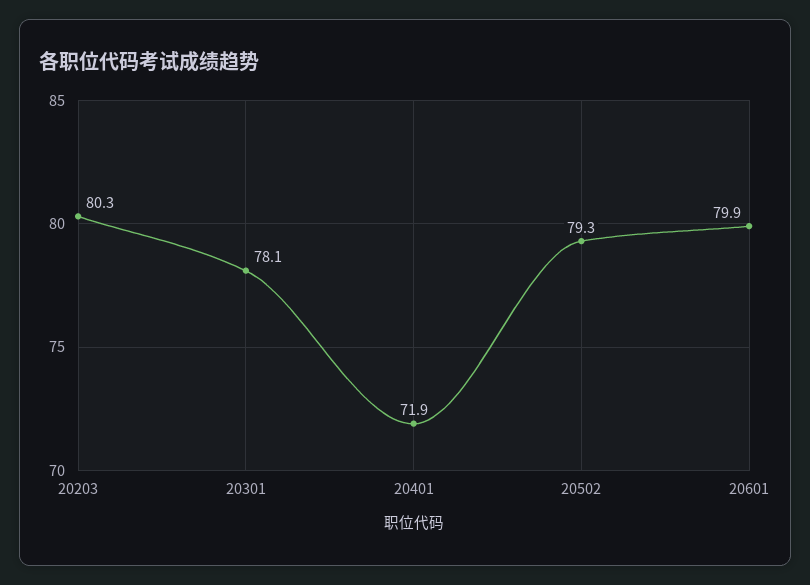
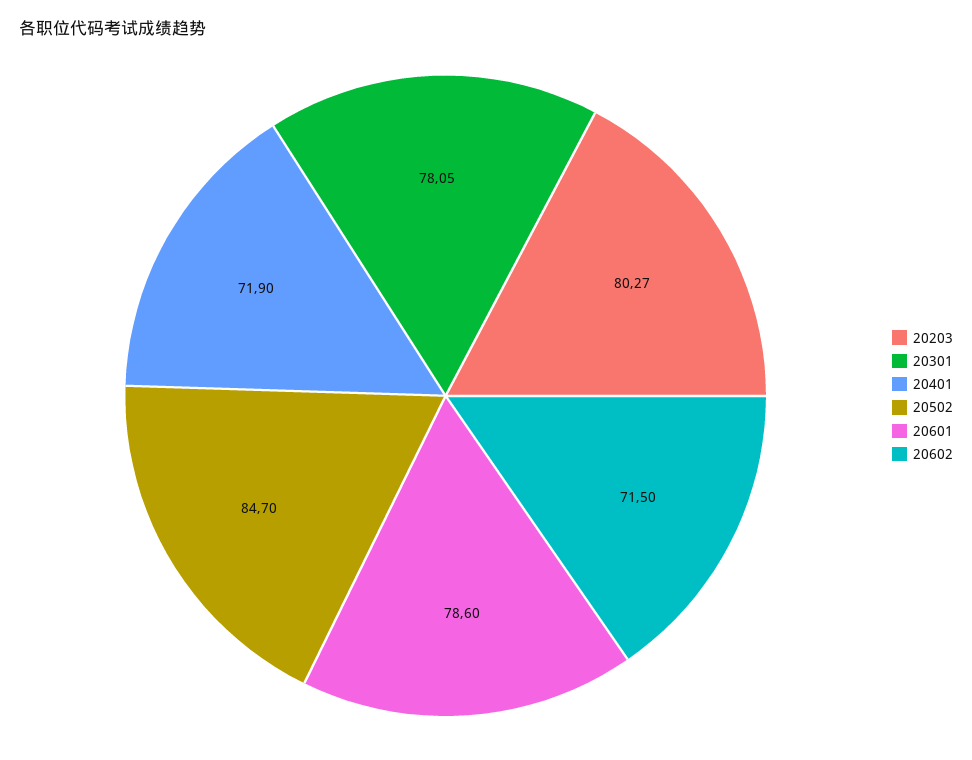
20502: 79.3 -> 84.7
20601: 79.9 -> 78.6
20602: none -> 71.5

